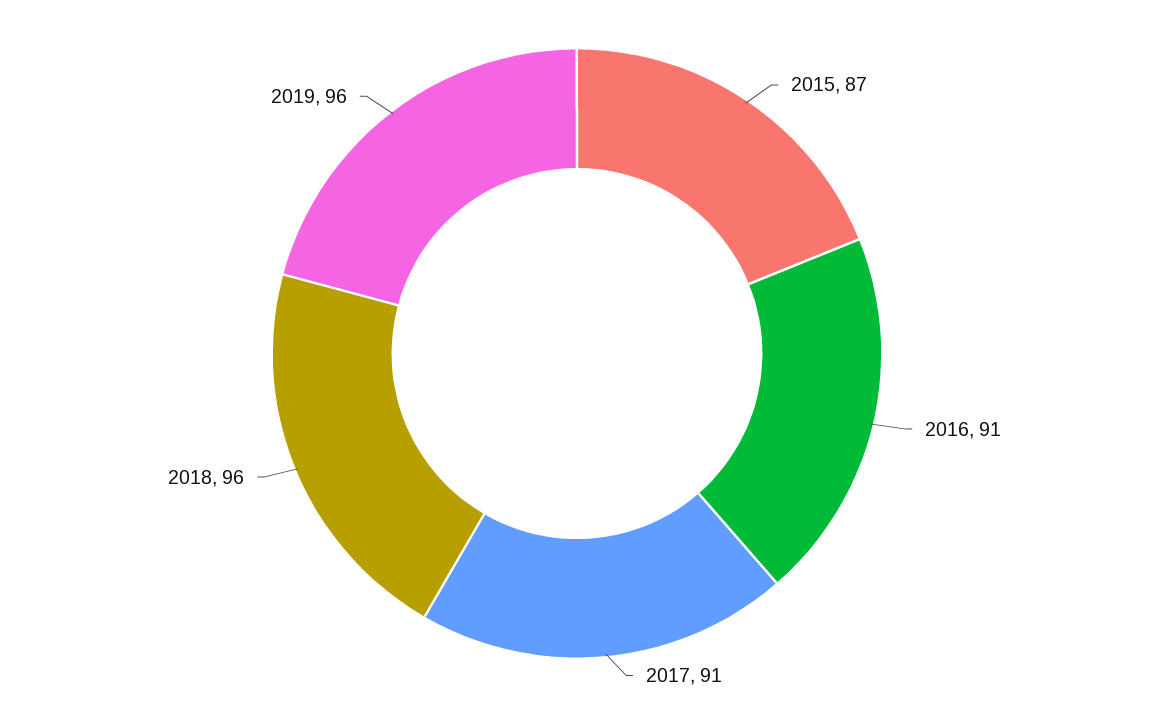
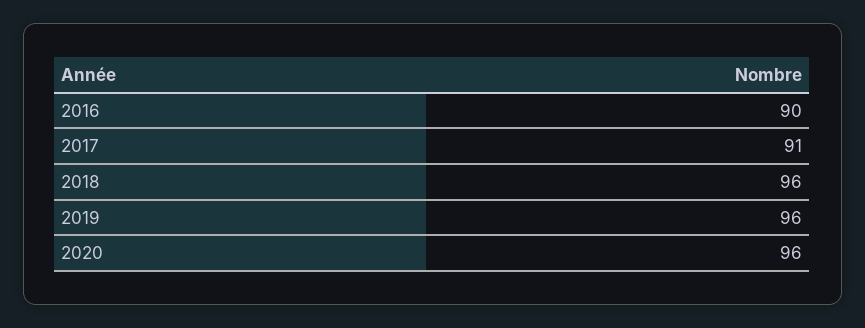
2015: 87 -> none
2016: 91 -> 90
2020: none -> 96

